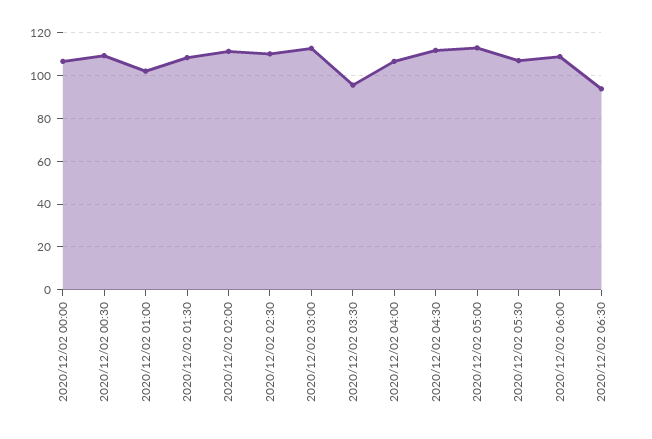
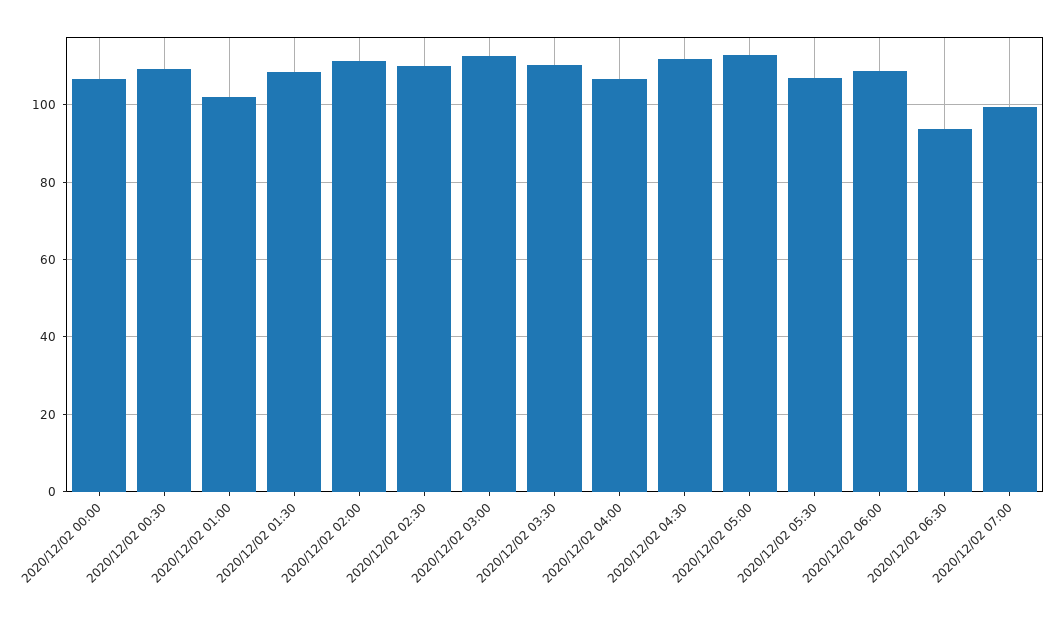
2020/12/02 03:30: 95 -> 110
2020/12/02 07:00: none -> 100

